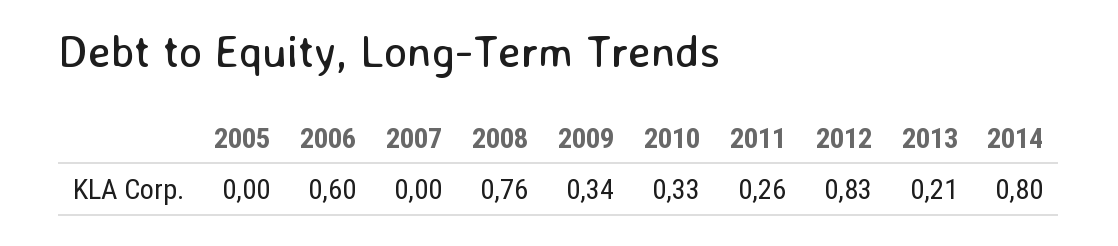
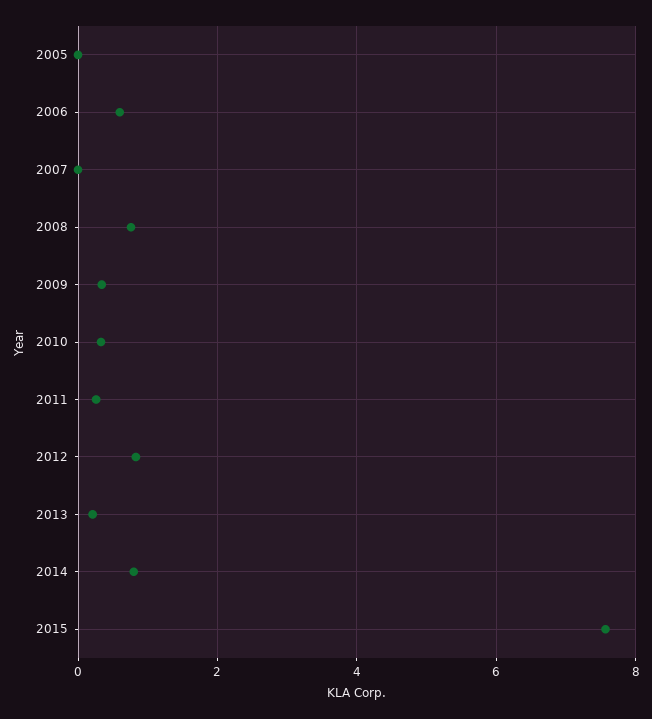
2015: none -> 7.6

